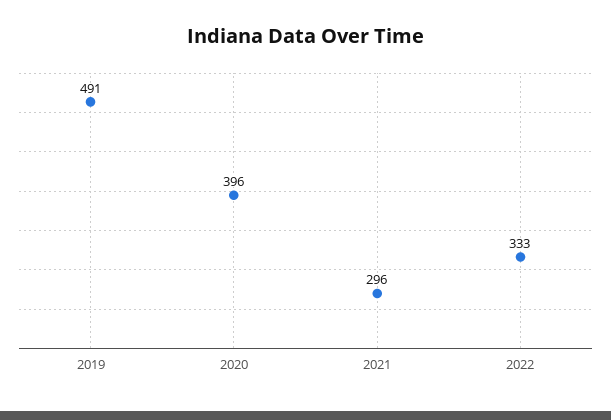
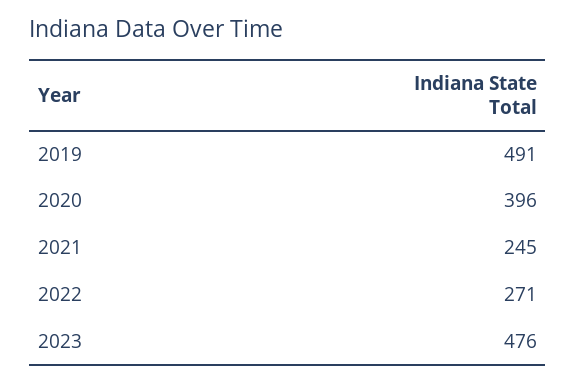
2021: 296 -> 245
2022: 333 -> 271
2023: none -> 476

